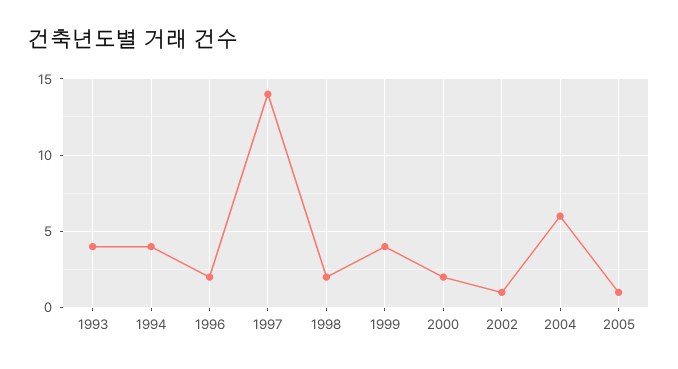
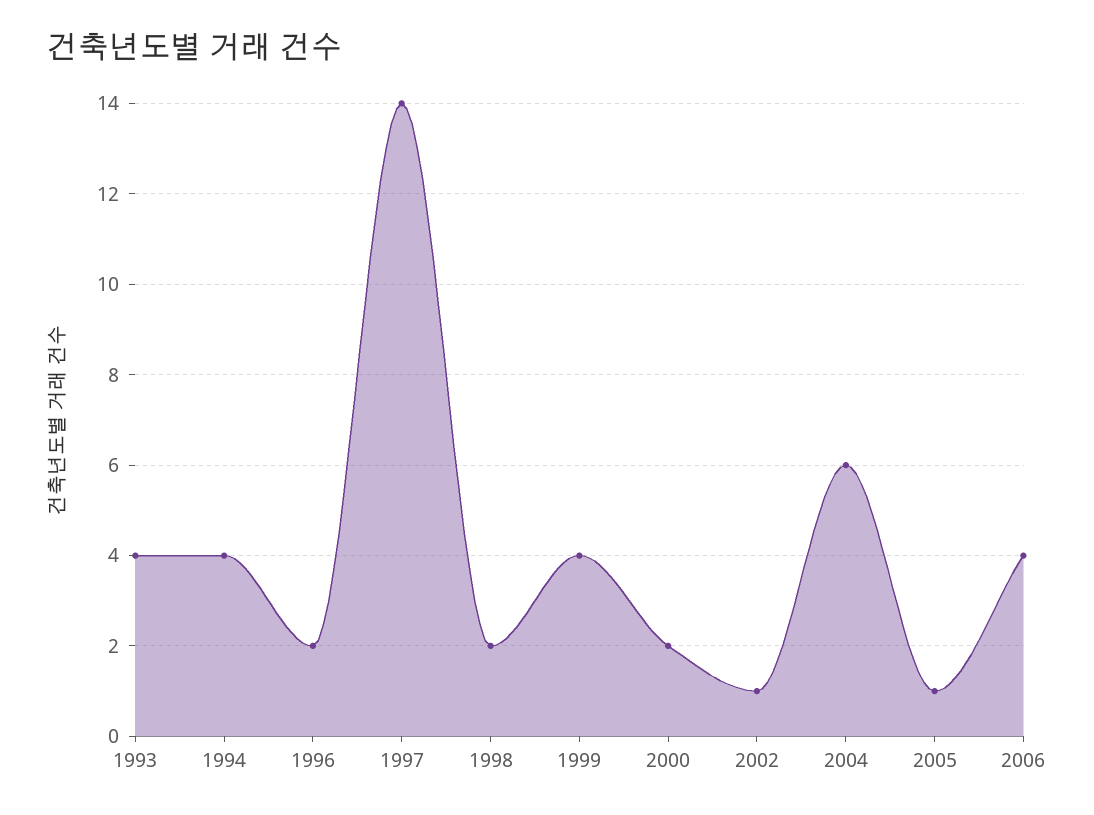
2006: none -> 4

